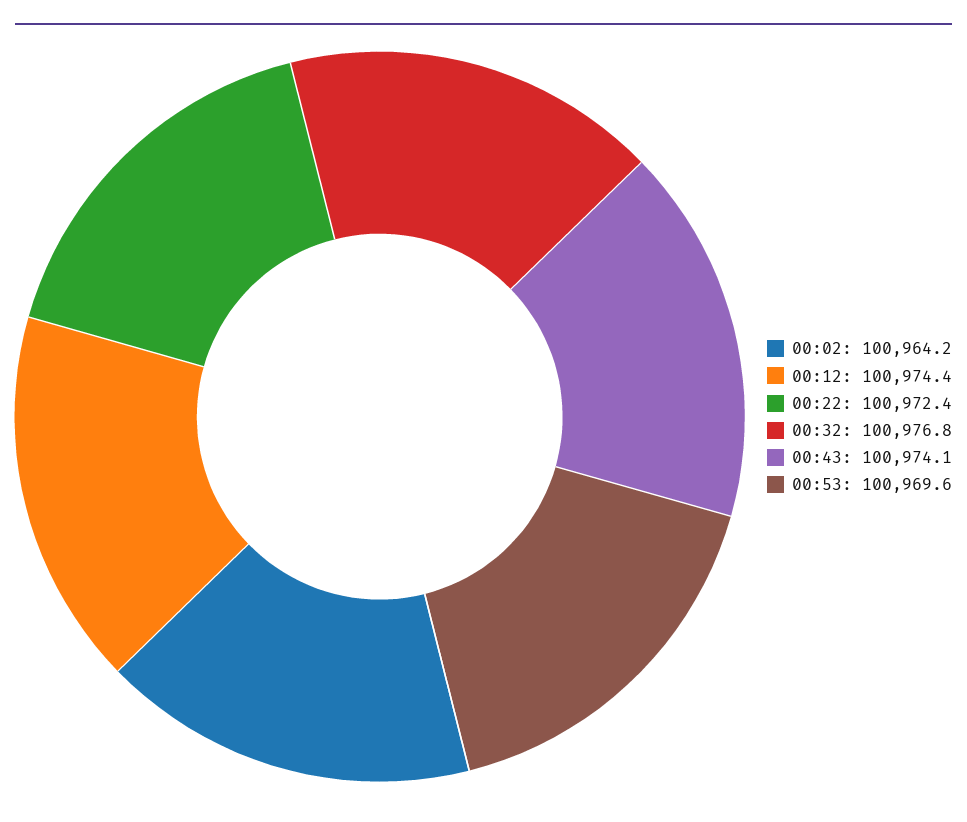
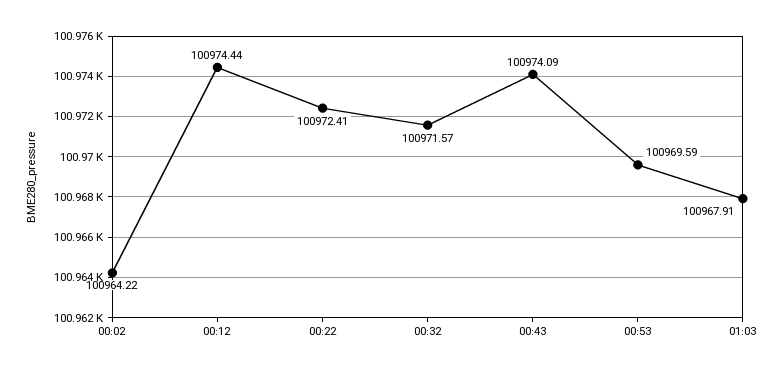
00:32: 100976.8 -> 100971.57
01:03: none -> 100967.91

